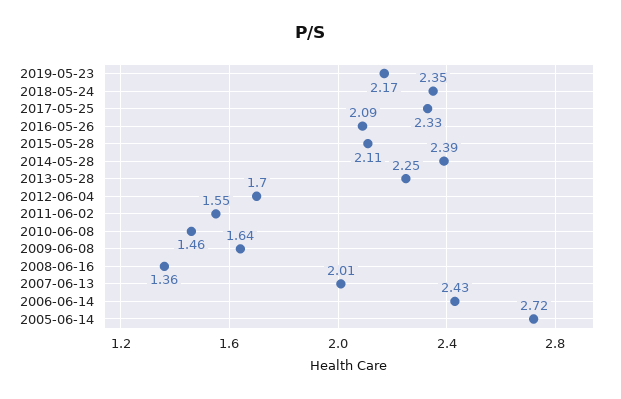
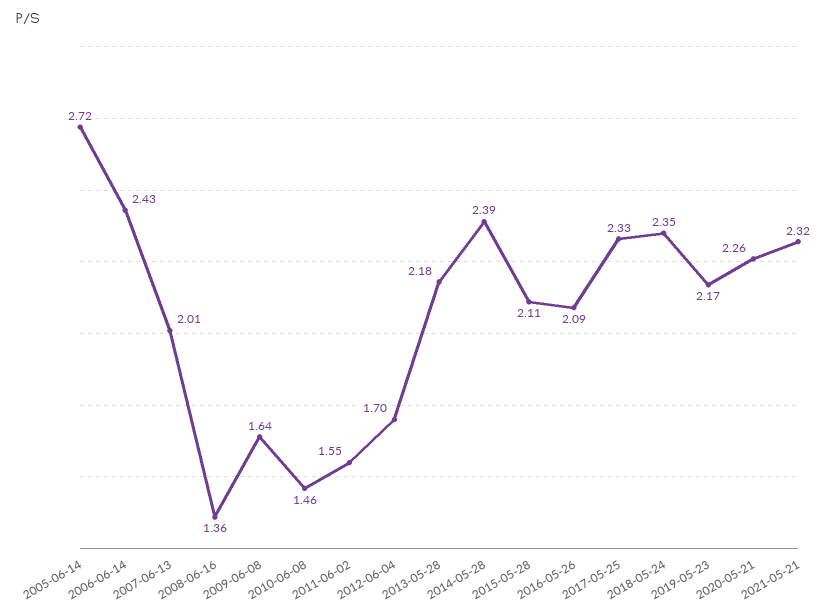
2013-05-28: 2.25 -> 2.18
2020-05-21: none -> 2.26
2021-05-21: none -> 2.32

